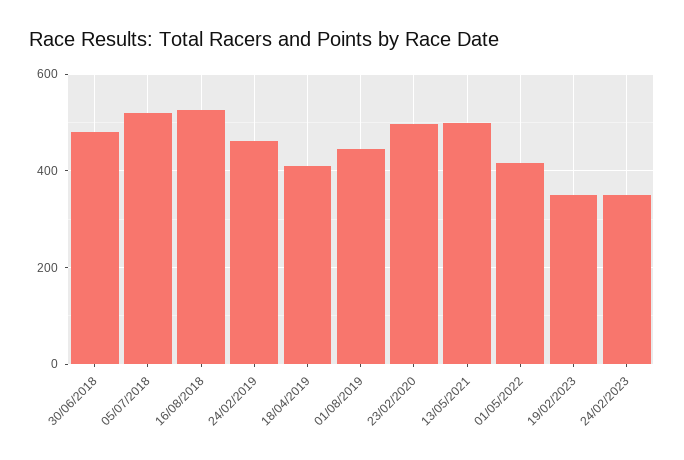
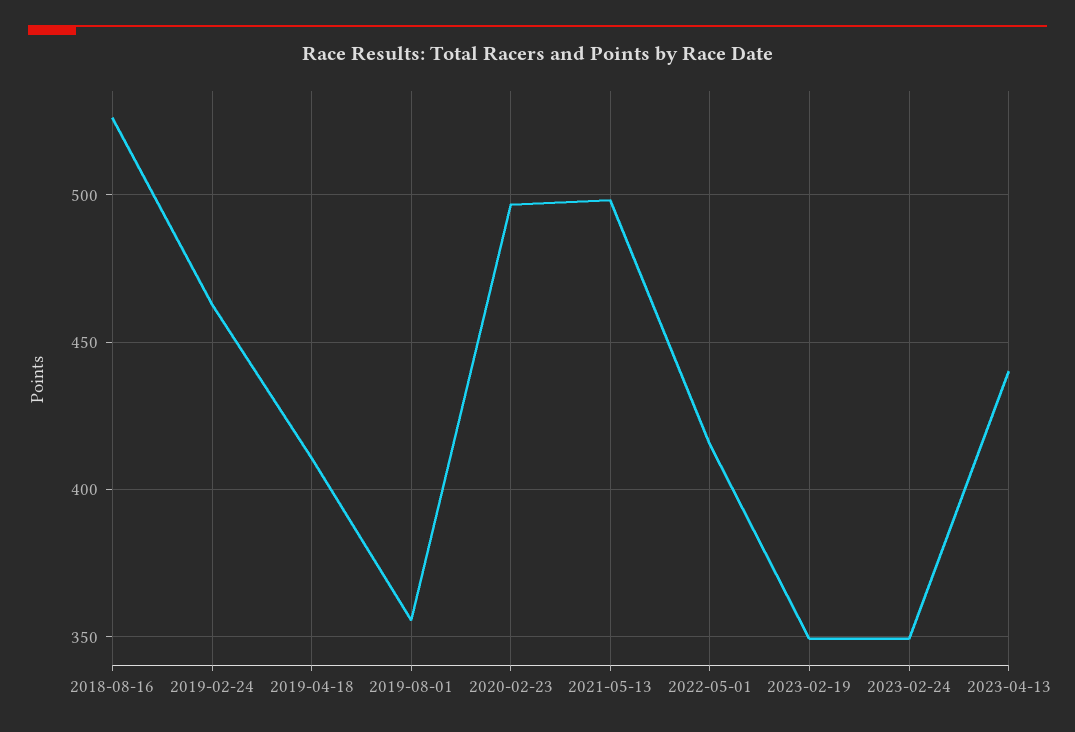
30/06/2018: 480 -> none
05/07/2018: 520 -> none
01/08/2019: 440 -> 355
2023-04-13: none -> 440

